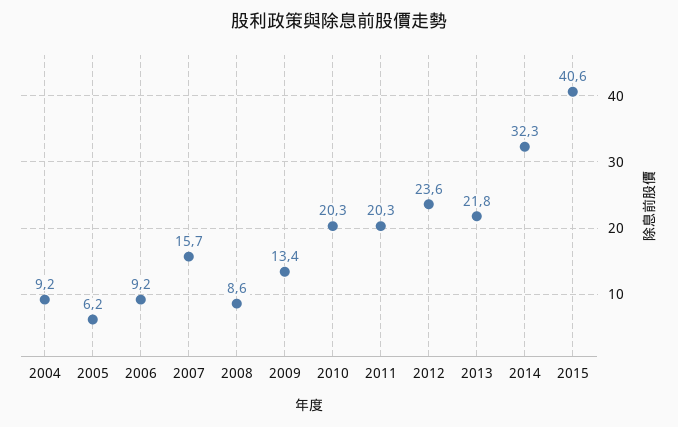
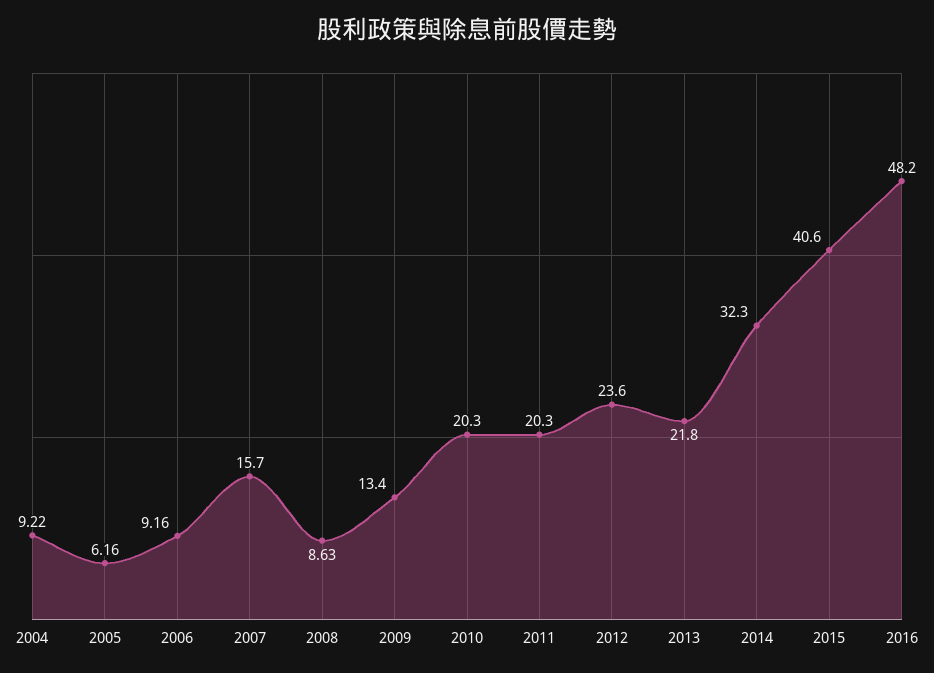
2016: none -> 48.2

